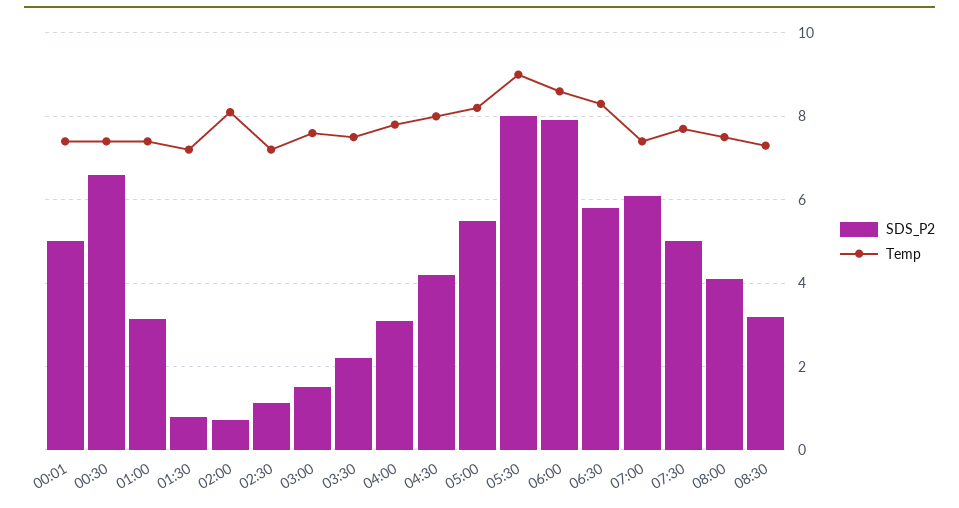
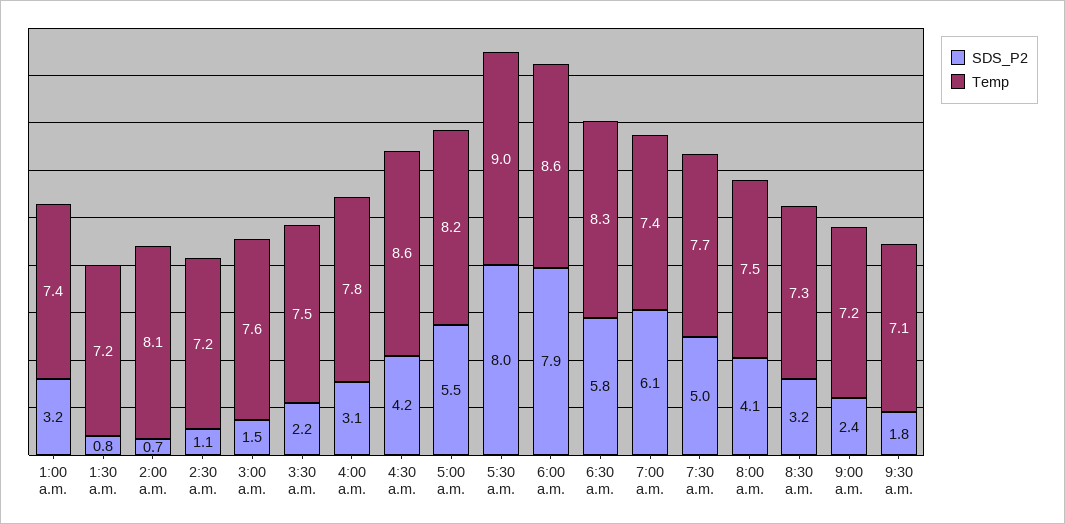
SDS_P2, 00:01: 5 -> none
Temp, 00:01: 7.4 -> none
SDS_P2, 00:30: 6.6 -> none
Temp, 00:30: 7.4 -> none
Temp, 04:30: 8 -> 8.6
SDS_P2, 9:00 a.m.: none -> 2.4
Temp, 9:00 a.m.: none -> 7.2
SDS_P2, 9:30 a.m.: none -> 1.8
Temp, 9:30 a.m.: none -> 7.1

